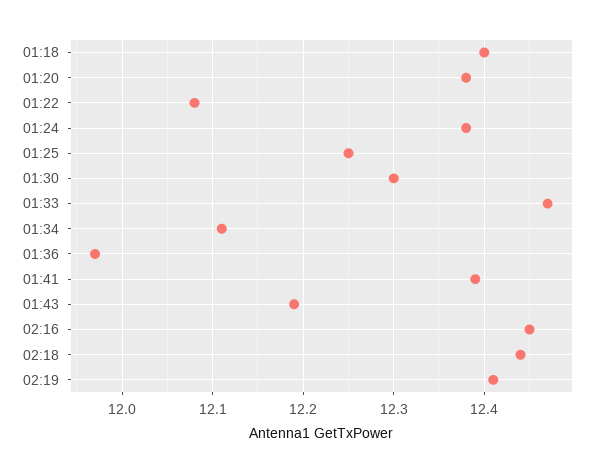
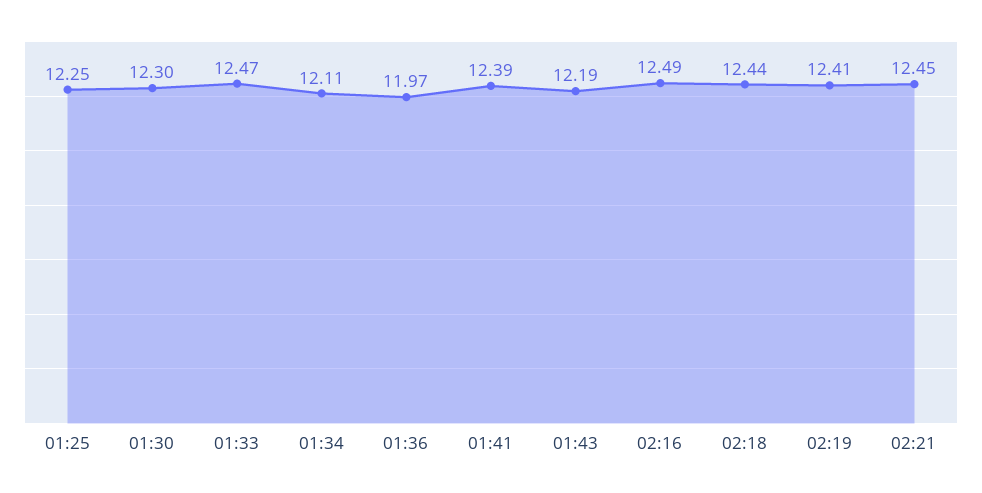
01:18: 12.4 -> none
01:20: 12.38 -> none
01:22: 12.08 -> none
01:24: 12.38 -> none
02:16: 12.45 -> 12.49
02:21: none -> 12.45

